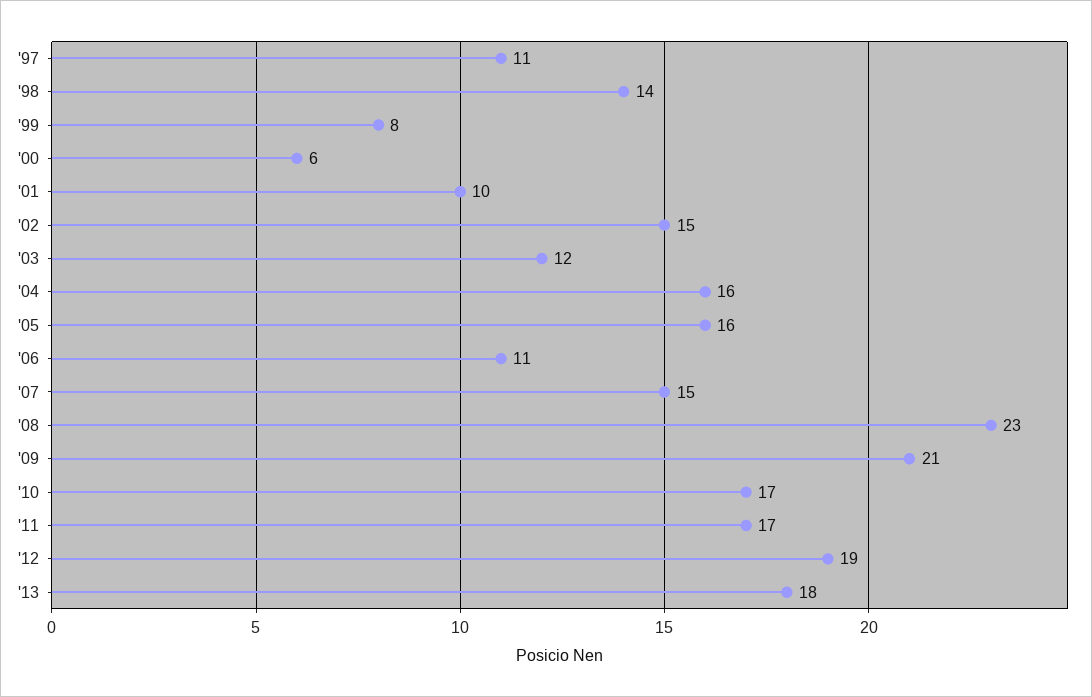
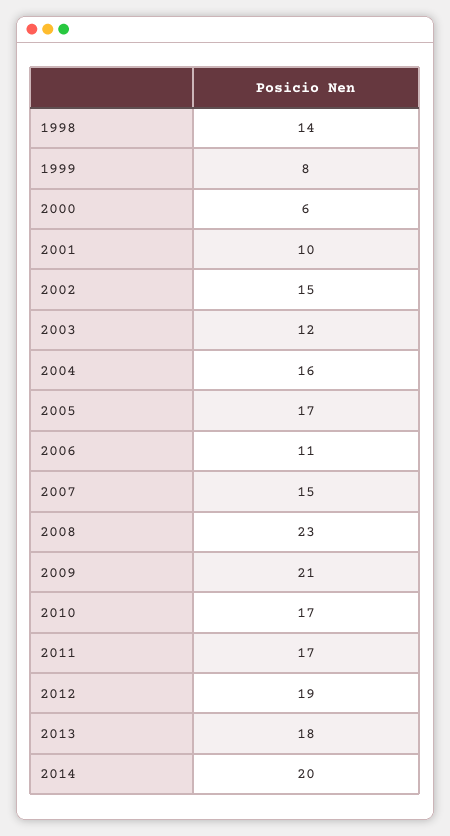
'97: 11 -> none
'05: 16 -> 17
2014: none -> 20

